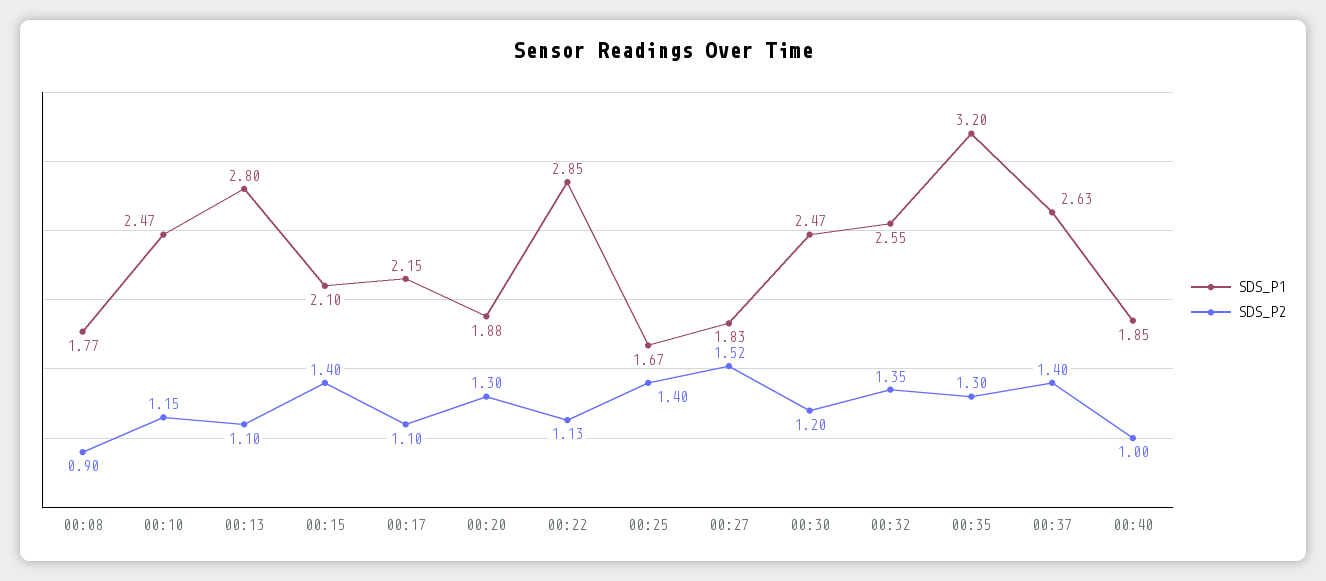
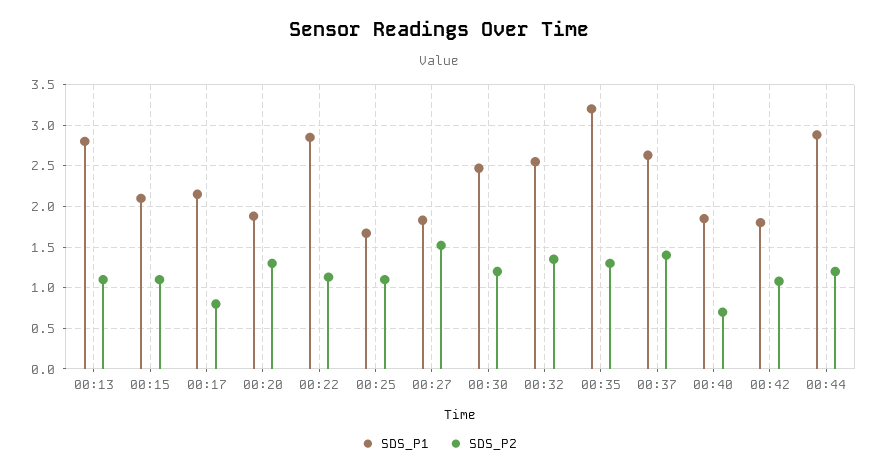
SDS_P1, 00:08: 1.77 -> none
SDS_P2, 00:08: 0.9 -> none
SDS_P1, 00:10: 2.47 -> none
SDS_P2, 00:10: 1.15 -> none
SDS_P2, 00:15: 1.4 -> 1.1
SDS_P2, 00:17: 1.1 -> 0.8
SDS_P2, 00:25: 1.4 -> 1.1
SDS_P2, 00:40: 1 -> 0.7
SDS_P1, 00:42: none -> 1.8
SDS_P2, 00:42: none -> 1.1
SDS_P1, 00:44: none -> 2.9
SDS_P2, 00:44: none -> 1.2

